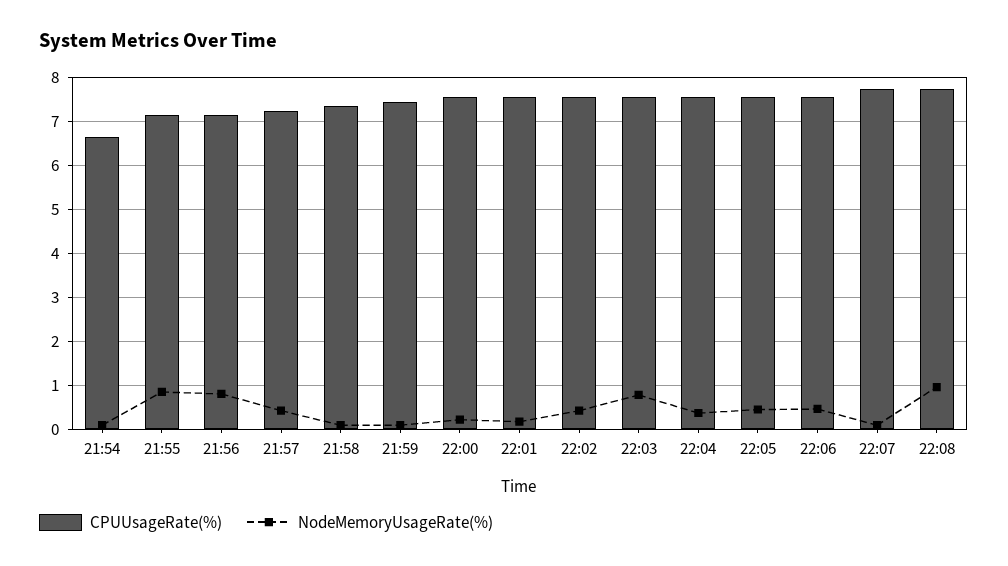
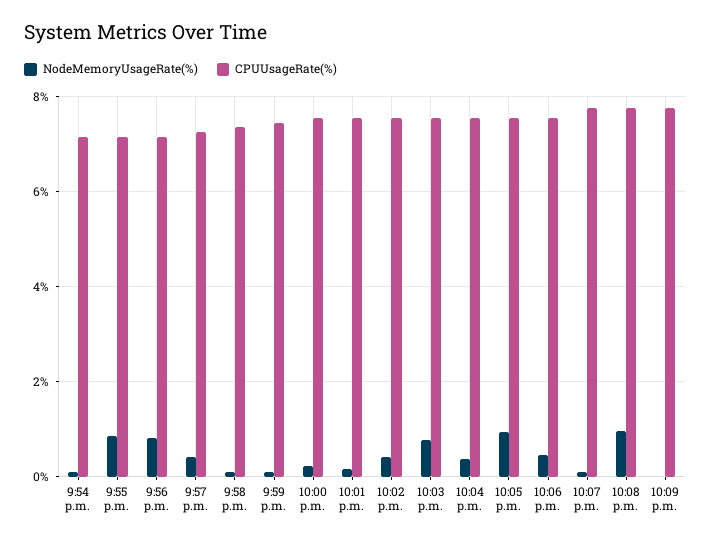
CPUUsageRate(%), 21:54: 6.6 -> 7.2
NodeMemoryUsageRate(%), 22:05: 0.4 -> 1
NodeMemoryUsageRate(%), 10:09 p.m.: none -> 0
CPUUsageRate(%), 10:09 p.m.: none -> 7.8

